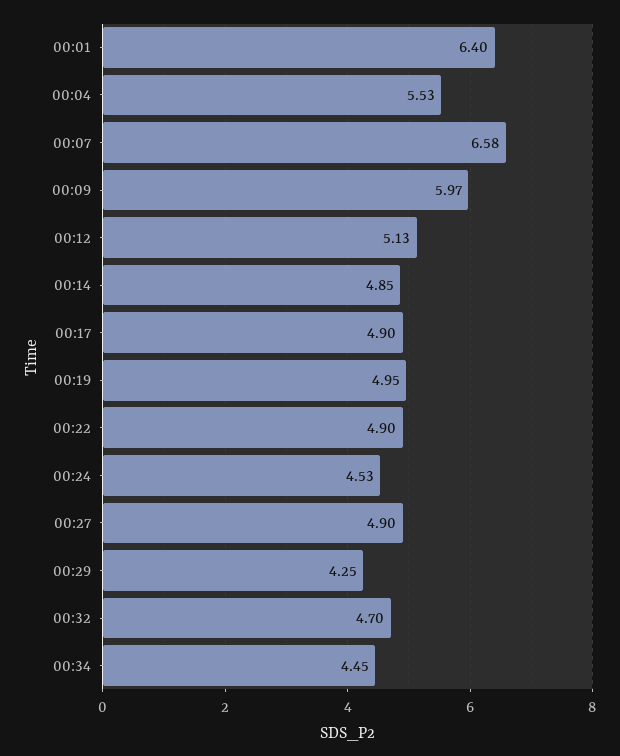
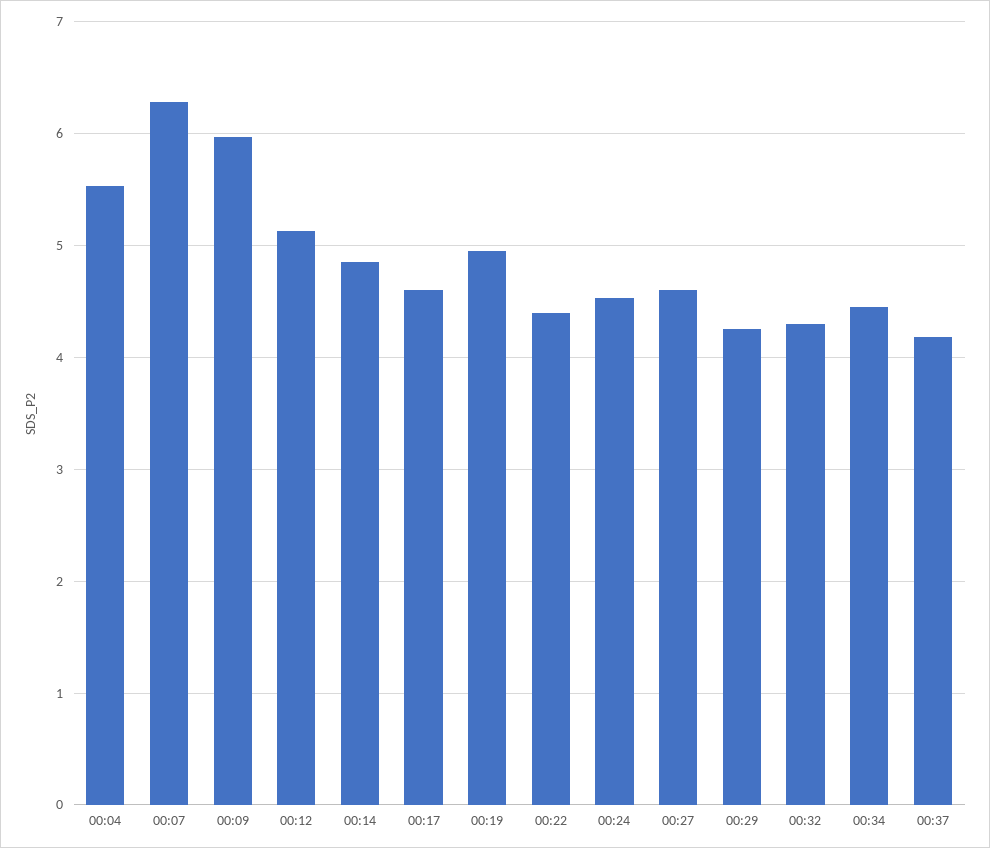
00:01: 6.4 -> none
00:07: 6.58 -> 6.3
00:17: 4.9 -> 4.6
00:22: 4.9 -> 4.4
00:27: 4.9 -> 4.6
00:32: 4.7 -> 4.3
00:37: none -> 4.2

